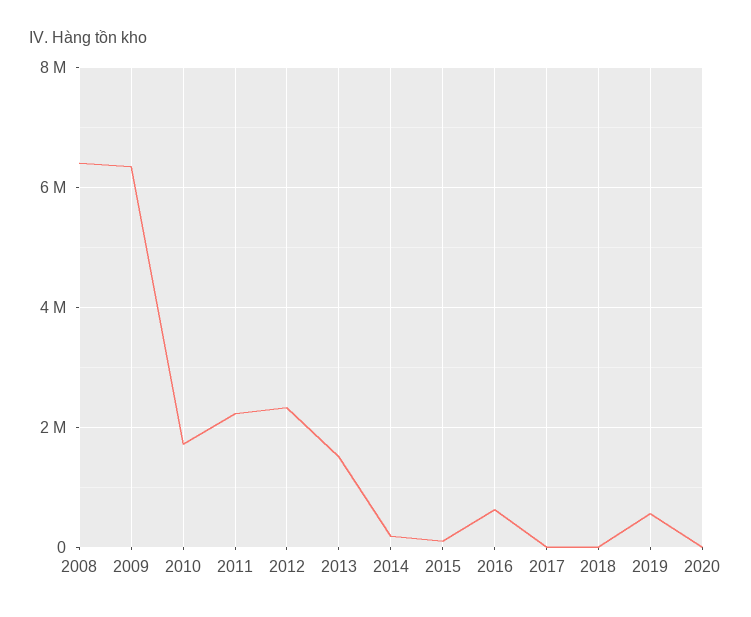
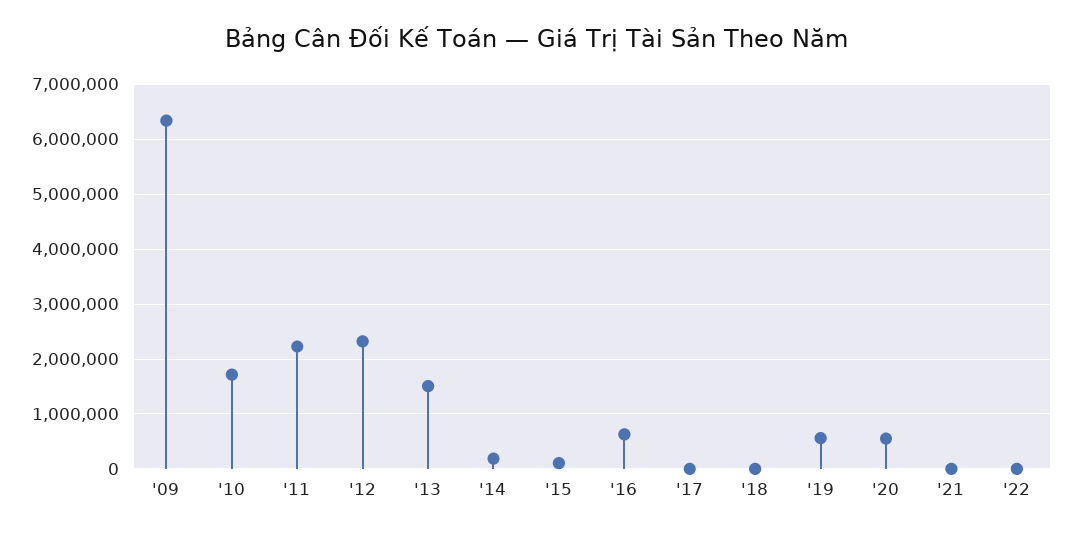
2008: 6400000 -> none
2020: 0 -> 600000
'21: none -> 0
'22: none -> 0

